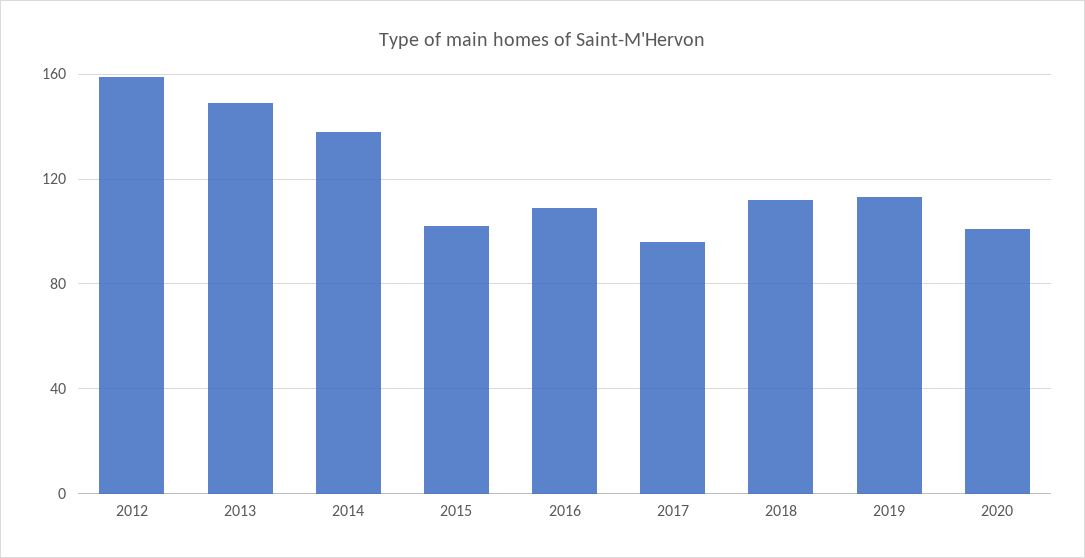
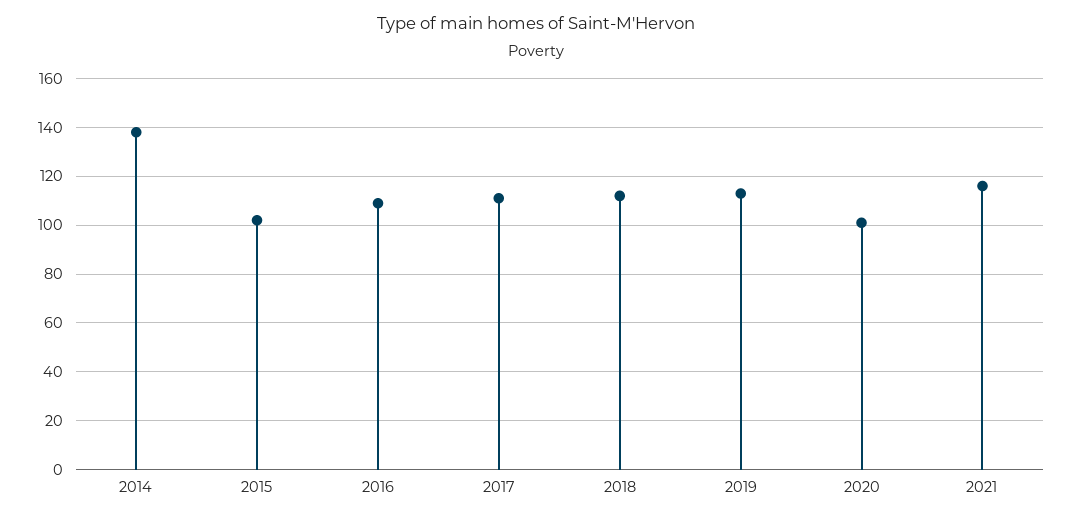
2012: 160 -> none
2013: 150 -> none
2017: 95 -> 110
2021: none -> 115

